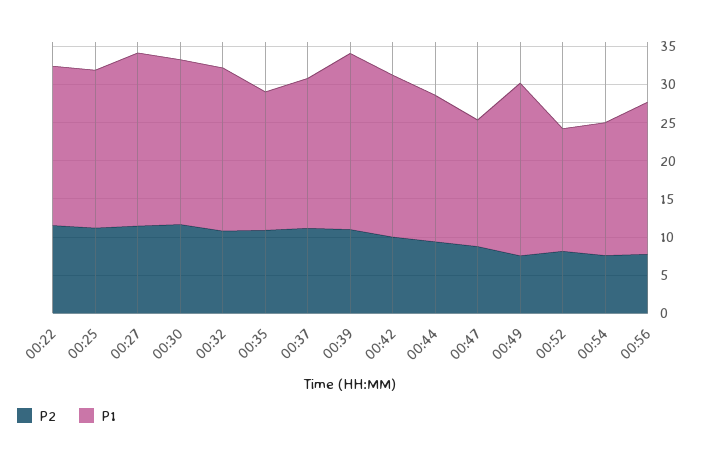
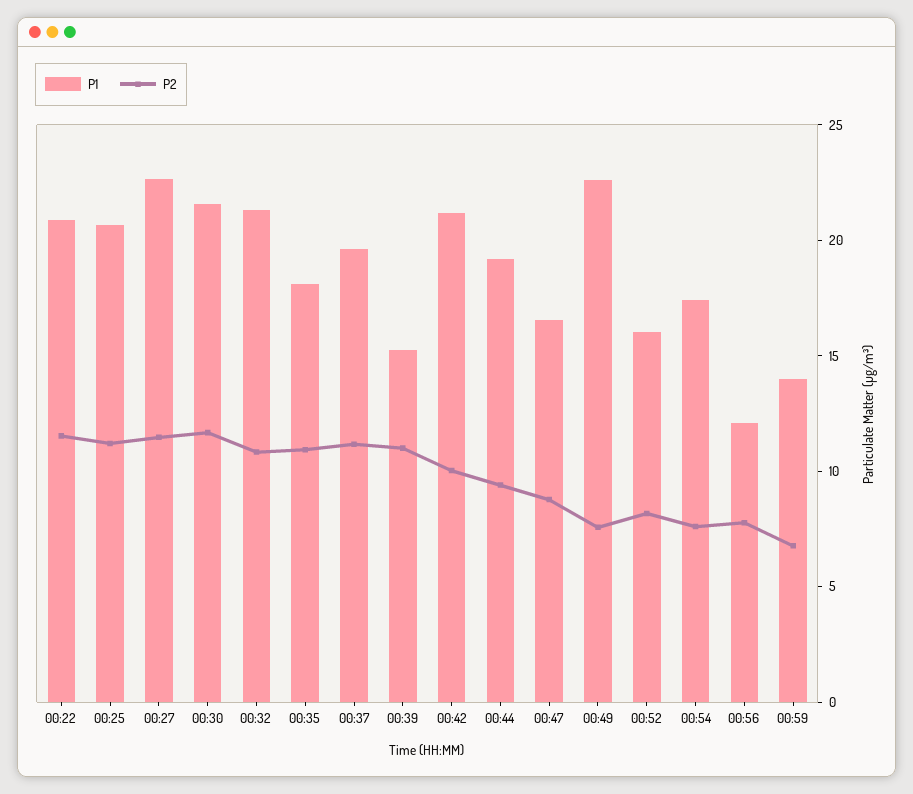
P1, 00:39: 22.5 -> 15
P1, 00:56: 20 -> 12
P1, 00:59: none -> 14
P2, 00:59: none -> 7

